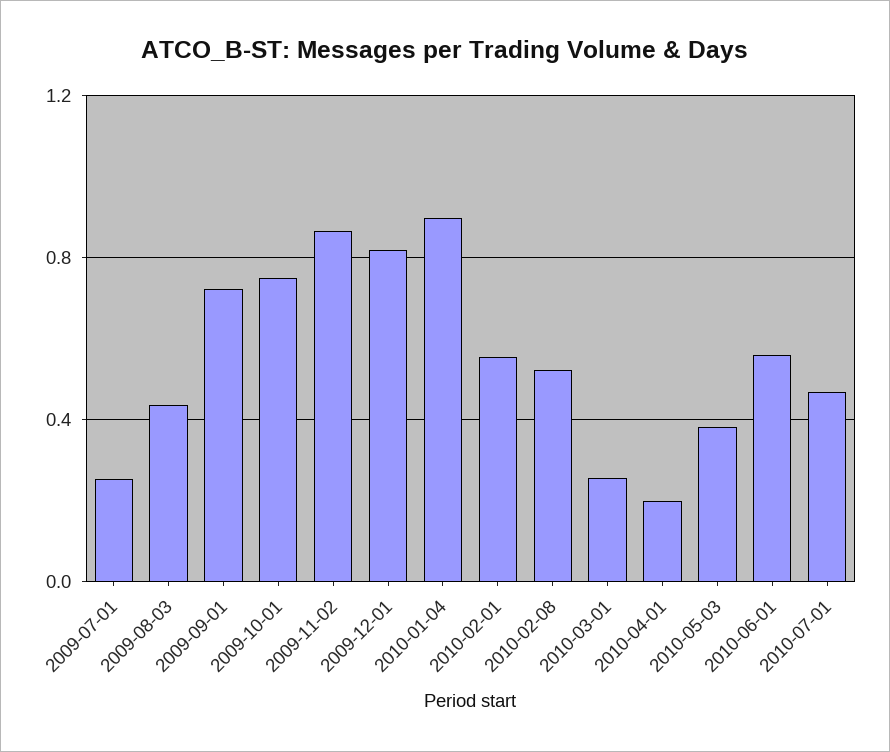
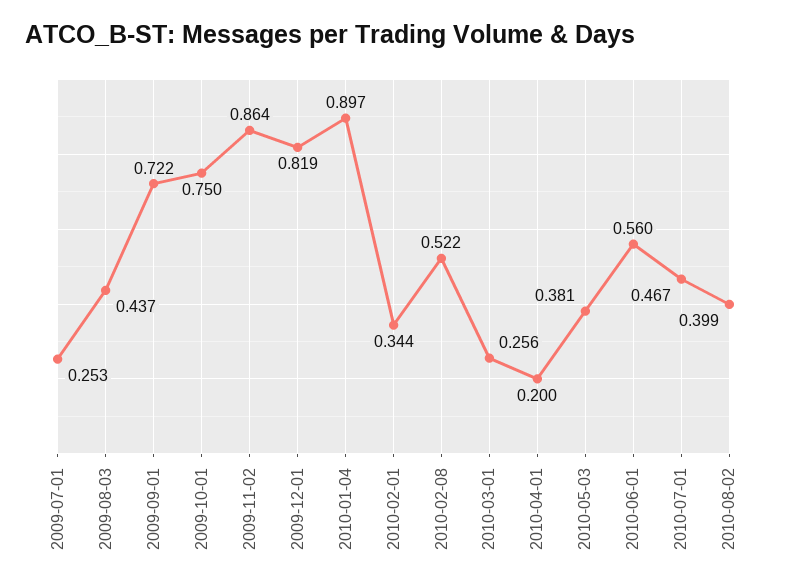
2010-02-01: 0.55 -> 0.344
2010-08-02: none -> 0.399

